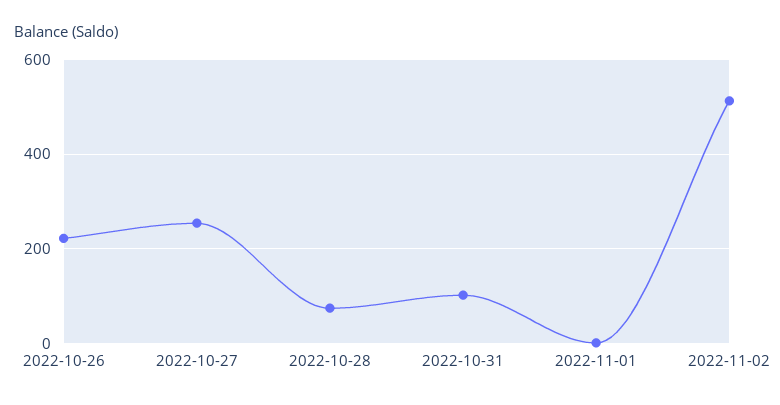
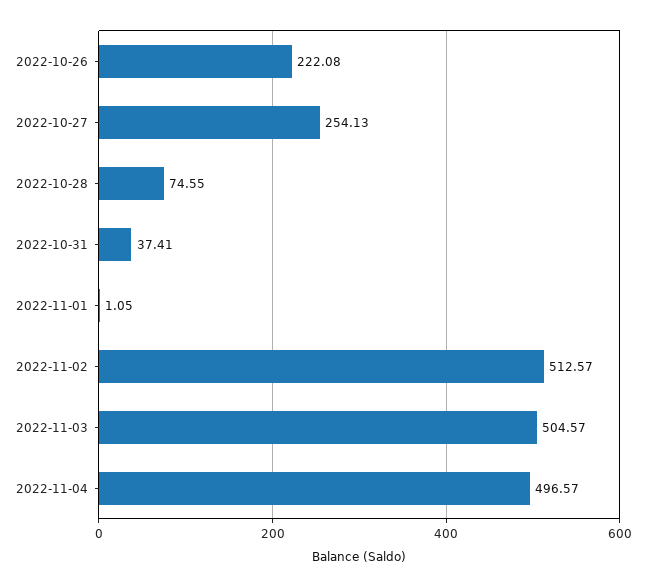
2022-10-31: 100 -> 37.41
2022-11-03: none -> 504.57
2022-11-04: none -> 496.57

